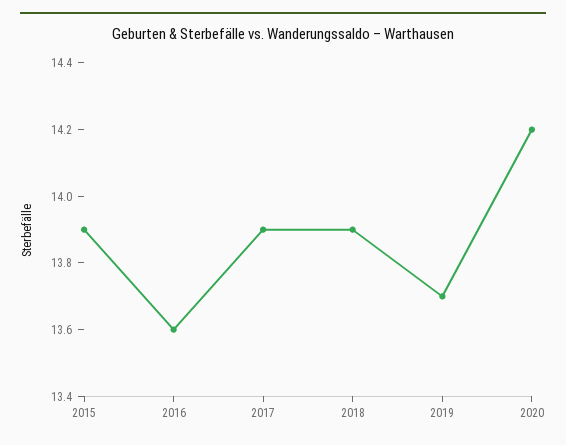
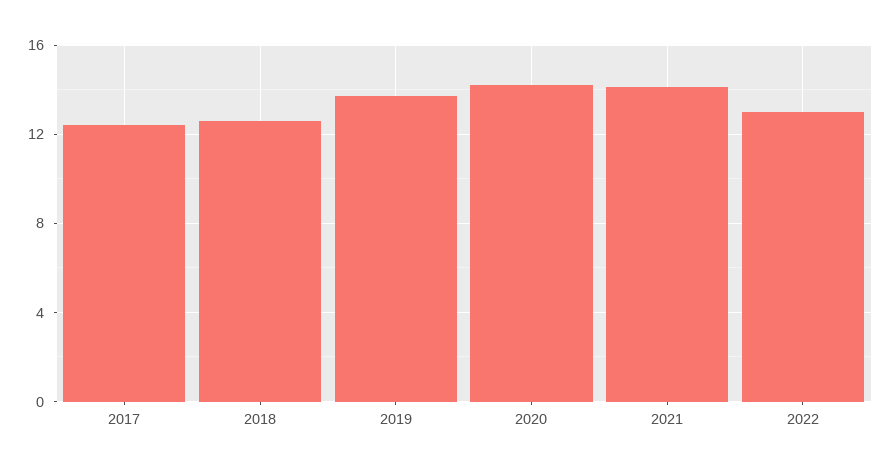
2015: 13.9 -> none
2016: 13.6 -> none
2017: 13.9 -> 12.5
2018: 13.9 -> 12.5
2021: none -> 14
2022: none -> 13

